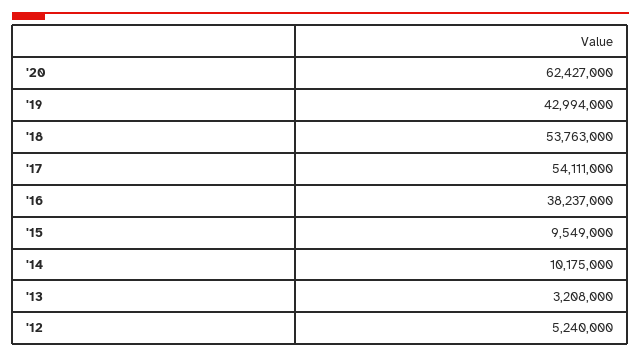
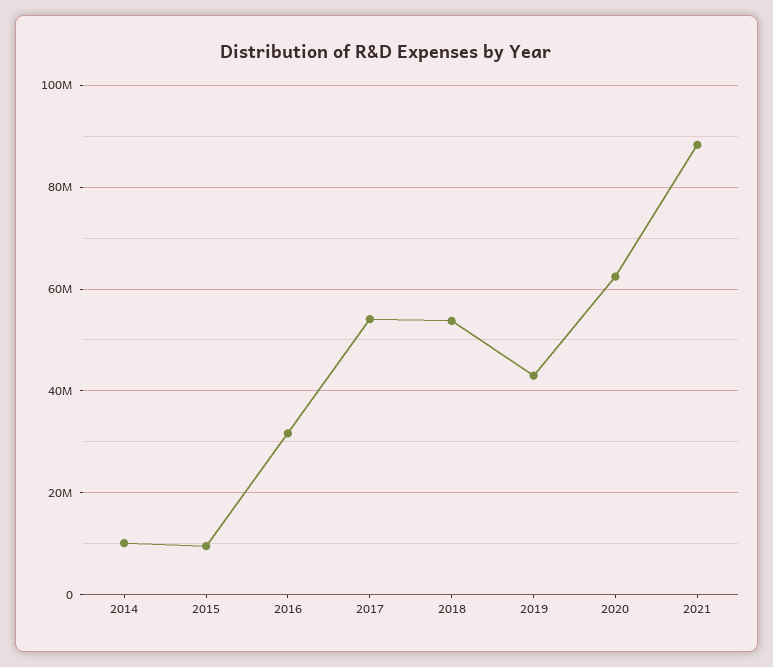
'16: 38237000 -> 32000000
'13: 3208000 -> none
'12: 5240000 -> none
2021: none -> 88000000

